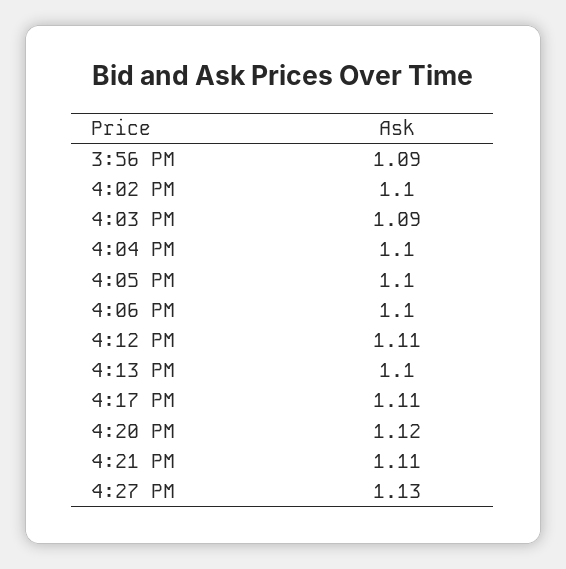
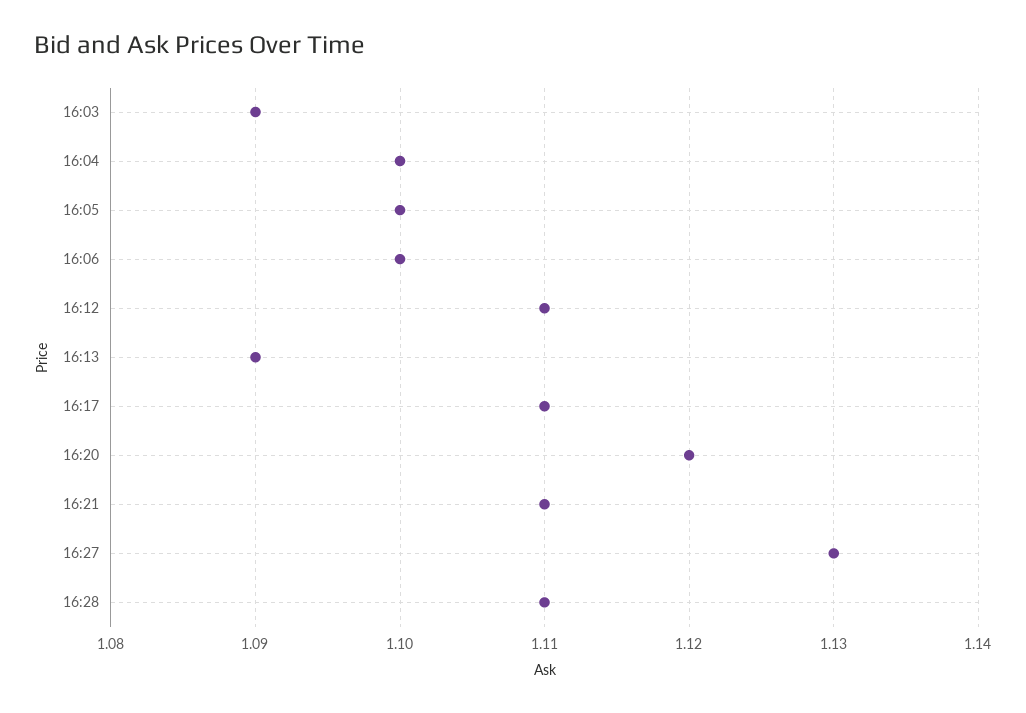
3:56 PM: 1.09 -> none
4:02 PM: 1.1 -> none
4:13 PM: 1.1 -> 1.09
16:28: none -> 1.11

